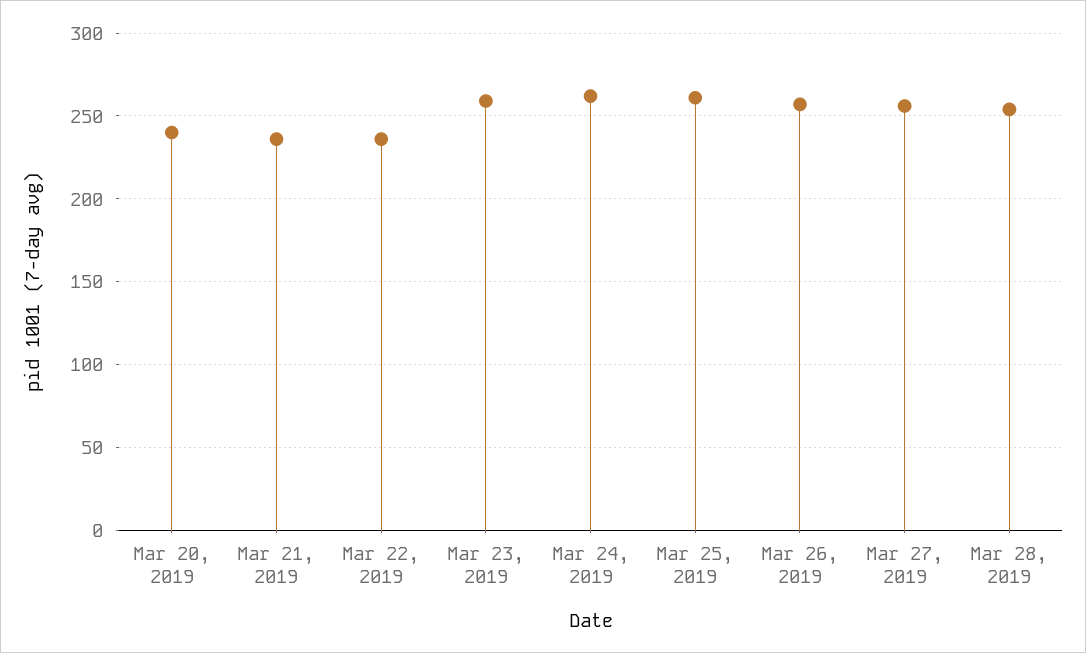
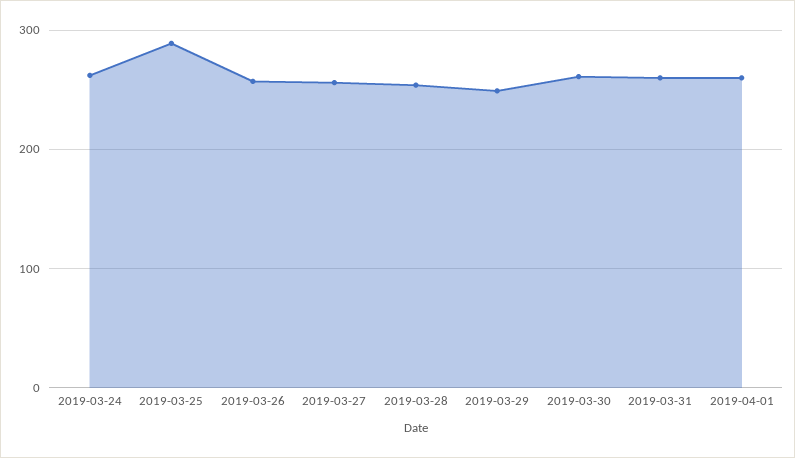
Mar 20, 2019: 240 -> none
Mar 21, 2019: 235 -> none
Mar 22, 2019: 235 -> none
Mar 23, 2019: 260 -> none
Mar 25, 2019: 260 -> 290
2019-03-29: none -> 250
2019-03-30: none -> 260
2019-03-31: none -> 260
2019-04-01: none -> 260

